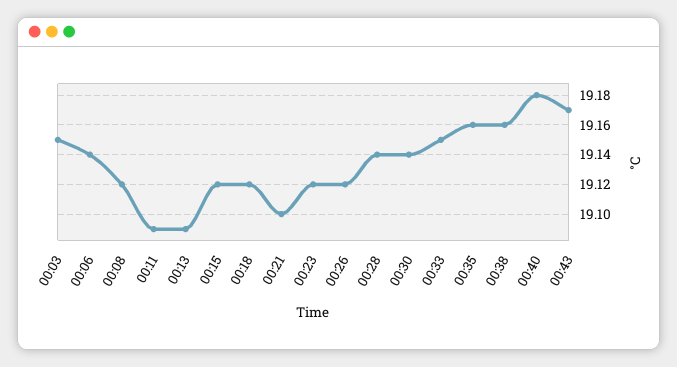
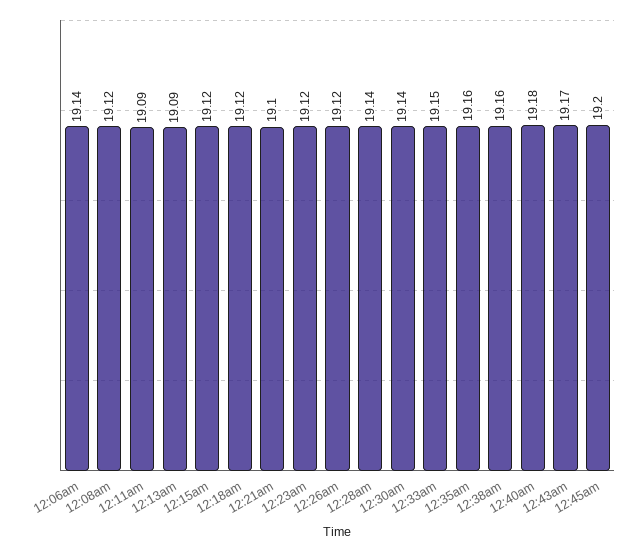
00:03: 19.15 -> none
12:45am: none -> 19.2

